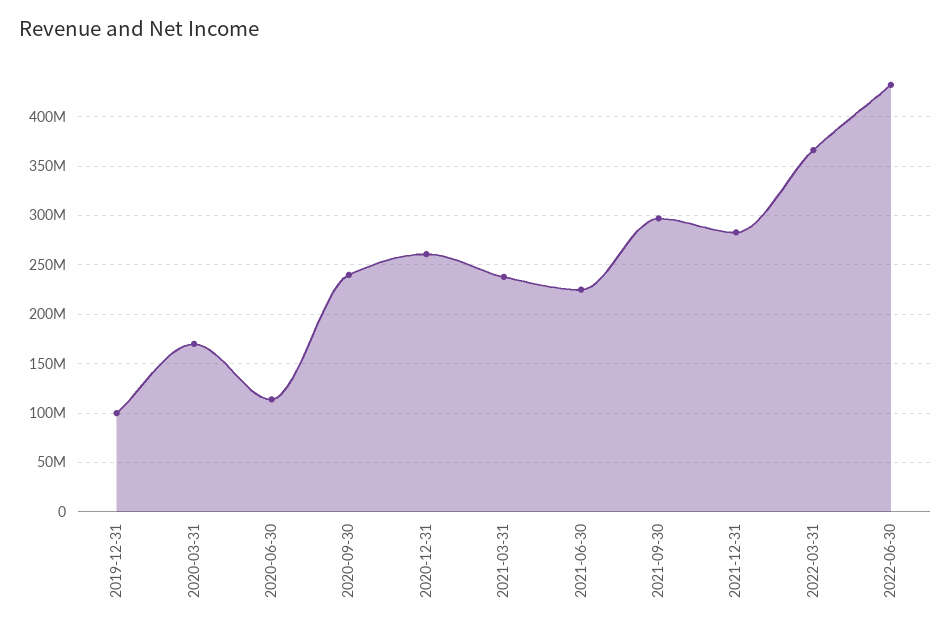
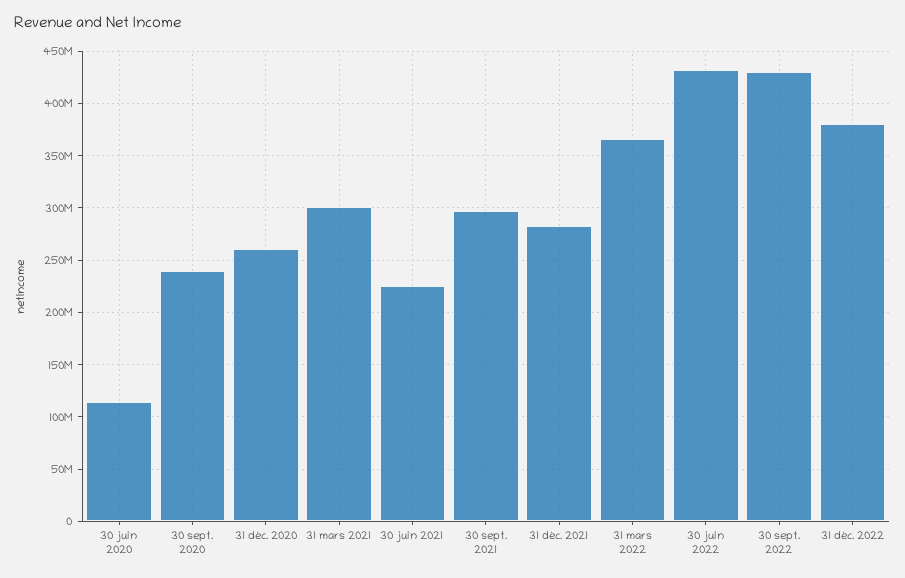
2019-12-31: 100000000 -> none
2020-03-31: 170000000 -> none
2021-03-31: 240000000 -> 300000000
30 sept. 2022: none -> 430000000
31 déc. 2022: none -> 380000000

